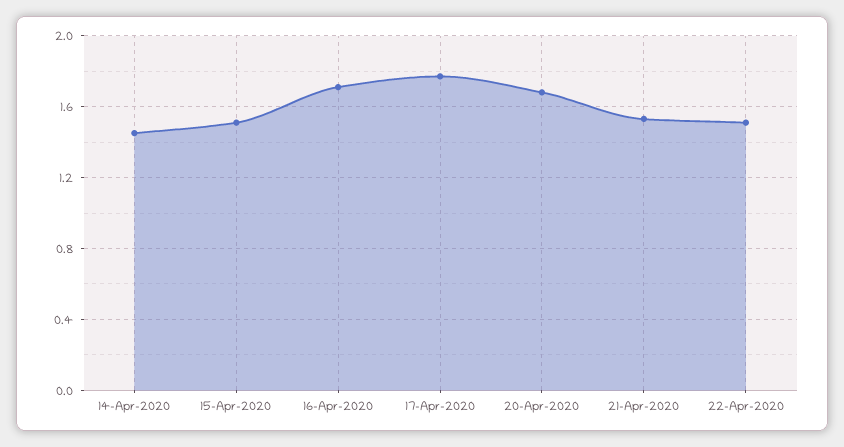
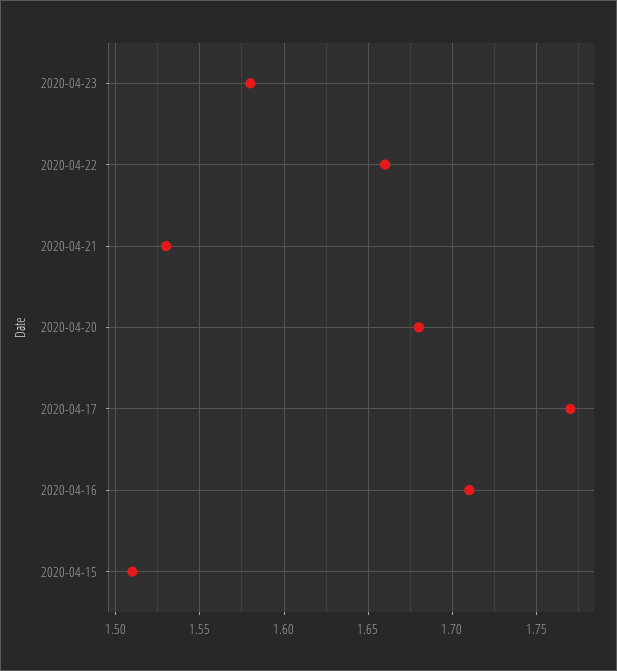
14-Apr-2020: 1.45 -> none
22-Apr-2020: 1.5 -> 1.66
2020-04-23: none -> 1.58

